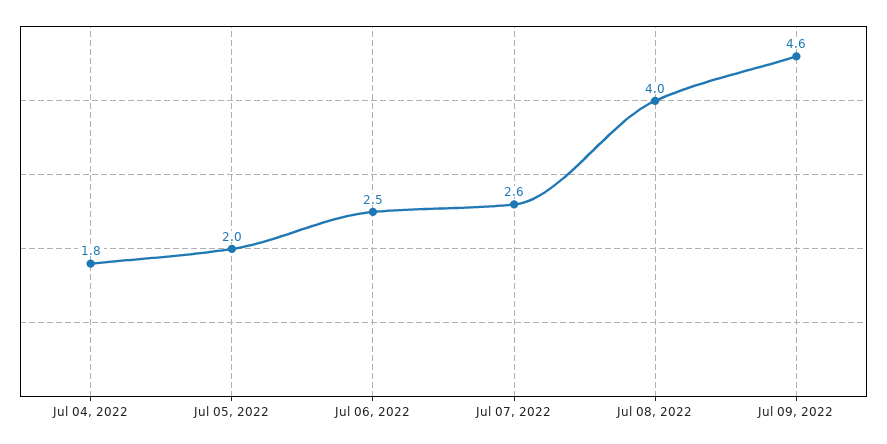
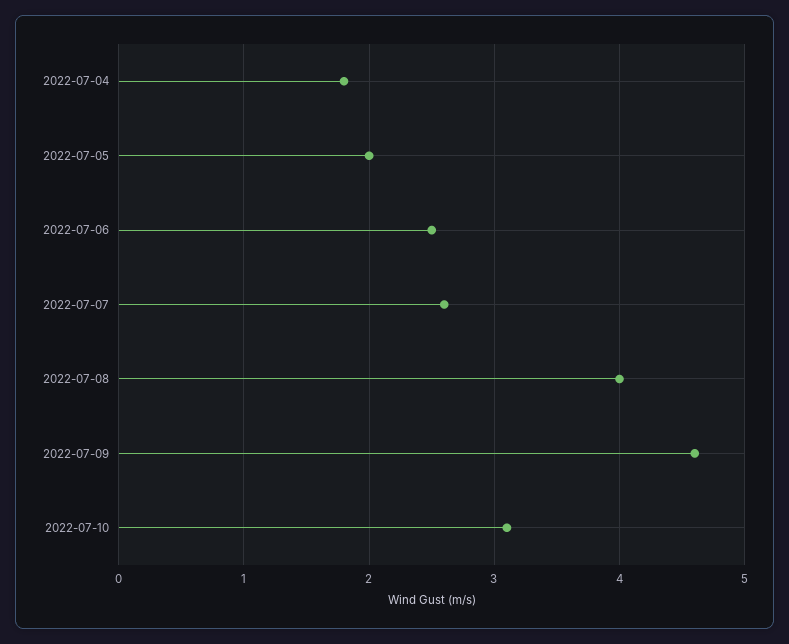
2022-07-10: none -> 3.1

